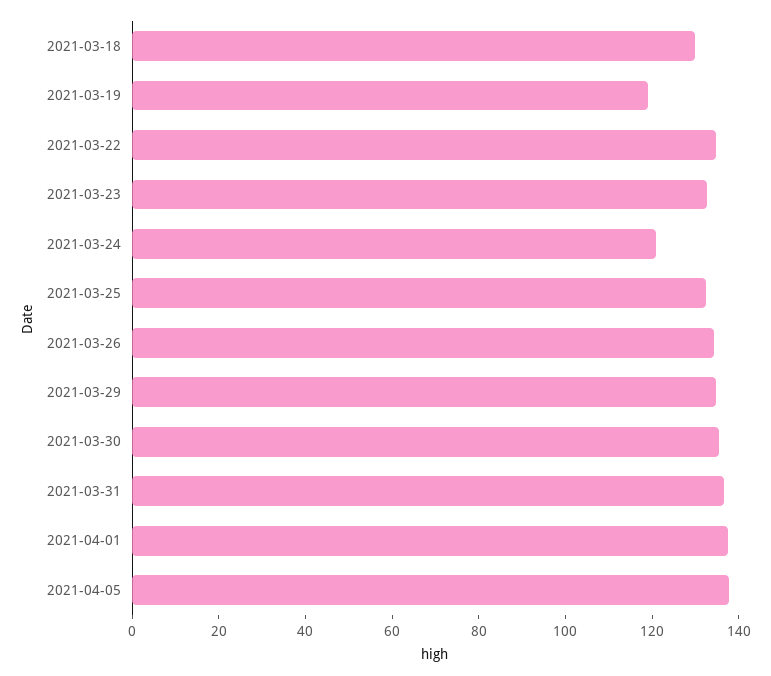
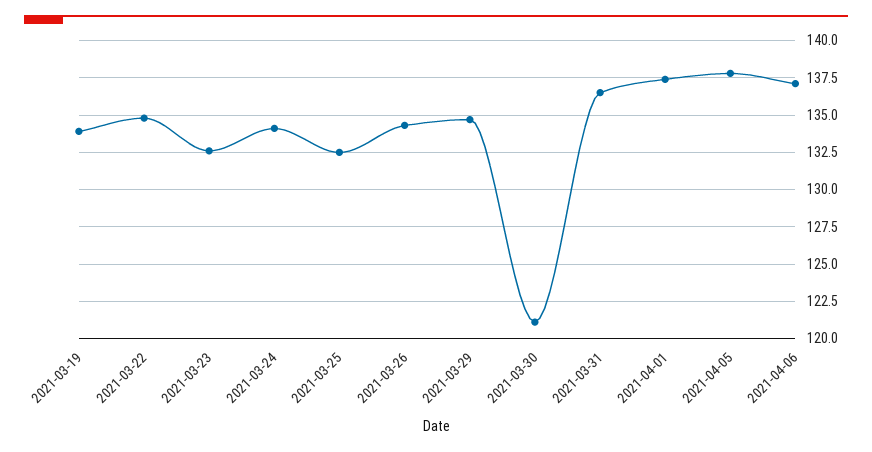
2021-03-18: 130 -> none
2021-03-19: 120 -> 134
2021-03-24: 120 -> 134
2021-03-30: 135 -> 121
2021-04-06: none -> 137

